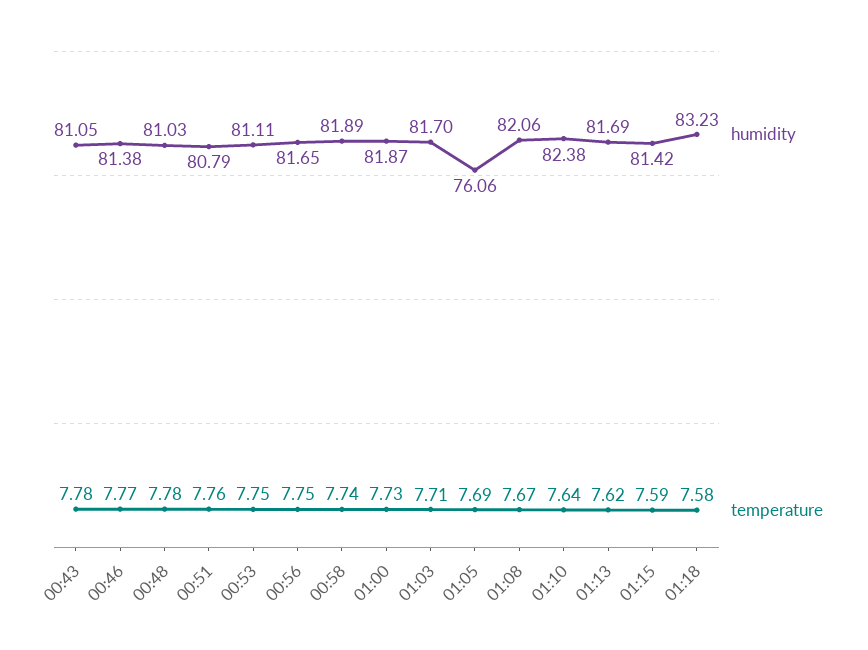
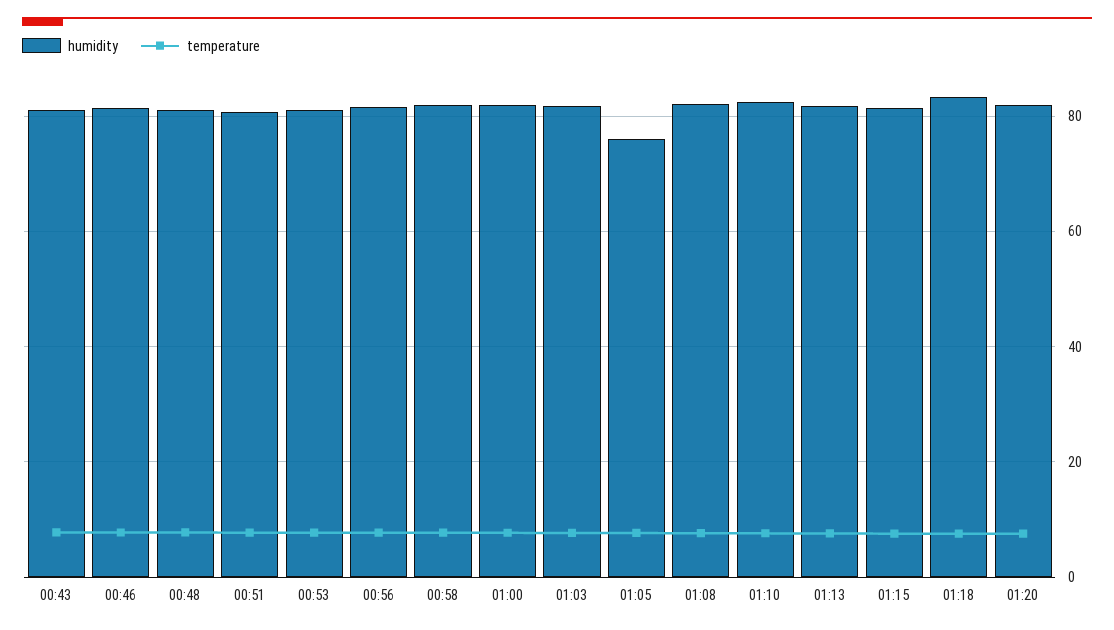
humidity, 01:20: none -> 82
temperature, 01:20: none -> 8

